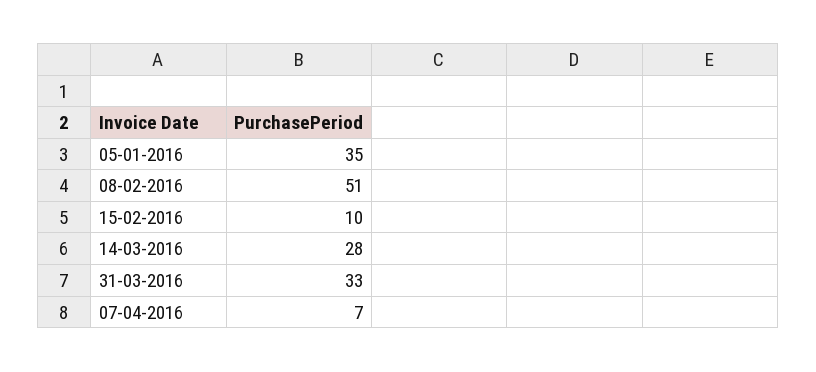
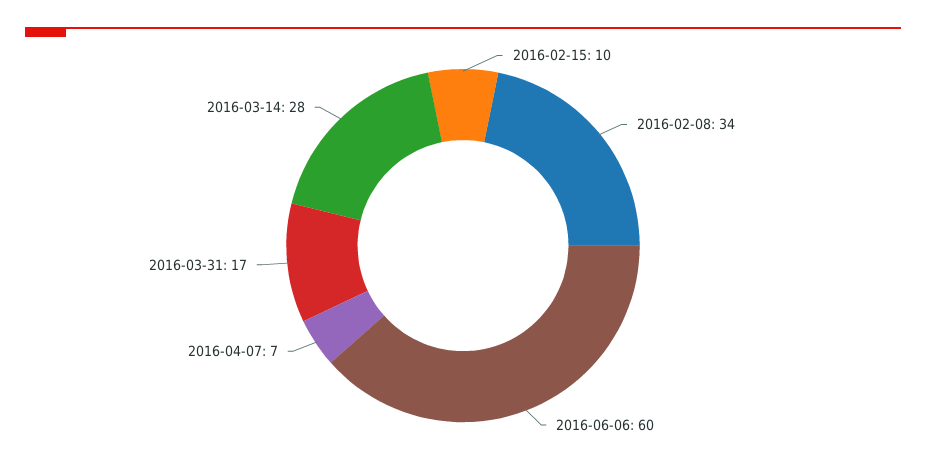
05-01-2016: 35 -> none
08-02-2016: 51 -> 34
31-03-2016: 33 -> 17
2016-06-06: none -> 60

